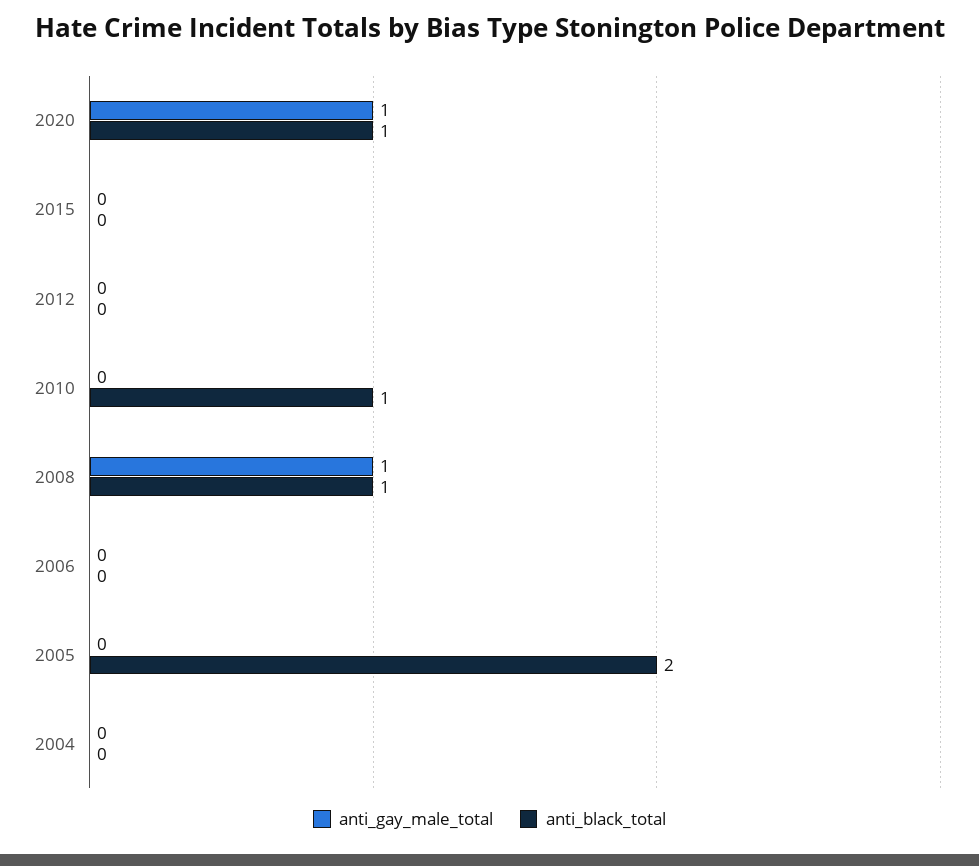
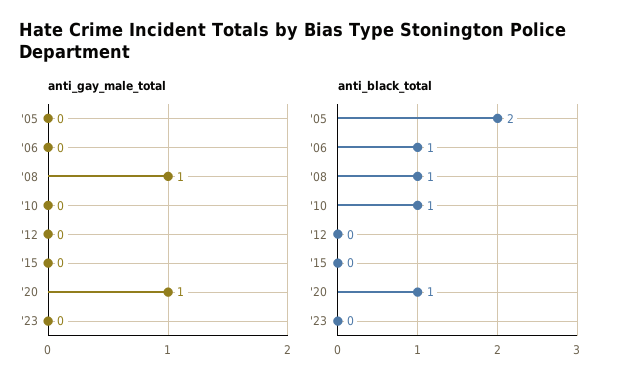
anti_black_total, 2006: 0 -> 1
anti_gay_male_total, 2004: 0 -> none
anti_black_total, 2004: 0 -> none
anti_gay_male_total, '23: none -> 0
anti_black_total, '23: none -> 0

